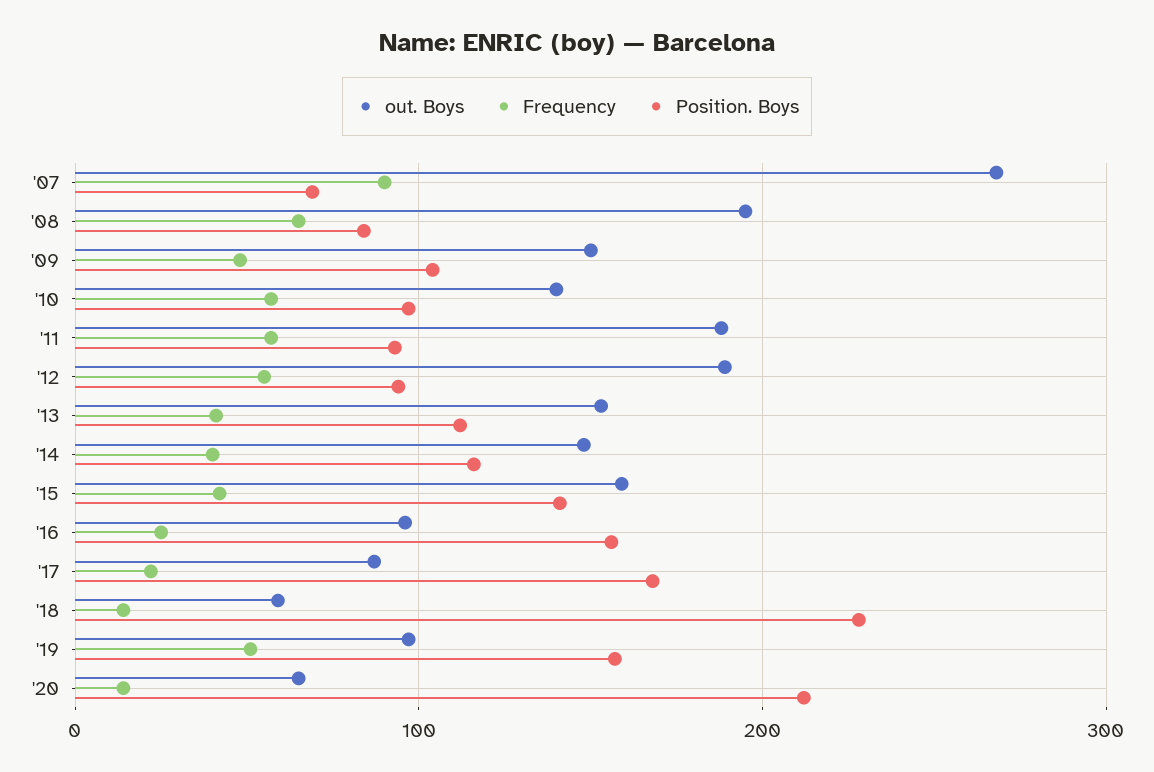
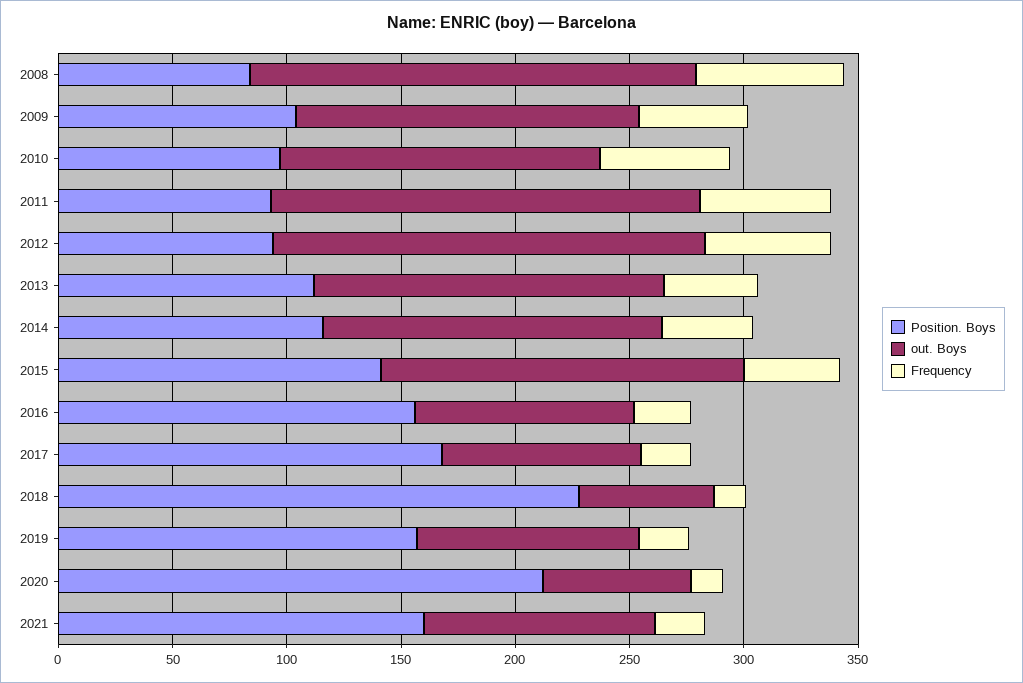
out. Boys, '07: 270 -> none
Frequency, '07: 90 -> none
Position. Boys, '07: 70 -> none
Frequency, '19: 50 -> 20
Position. Boys, 2021: none -> 160
out. Boys, 2021: none -> 100
Frequency, 2021: none -> 20

